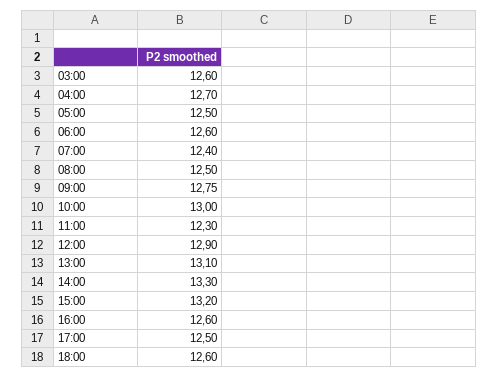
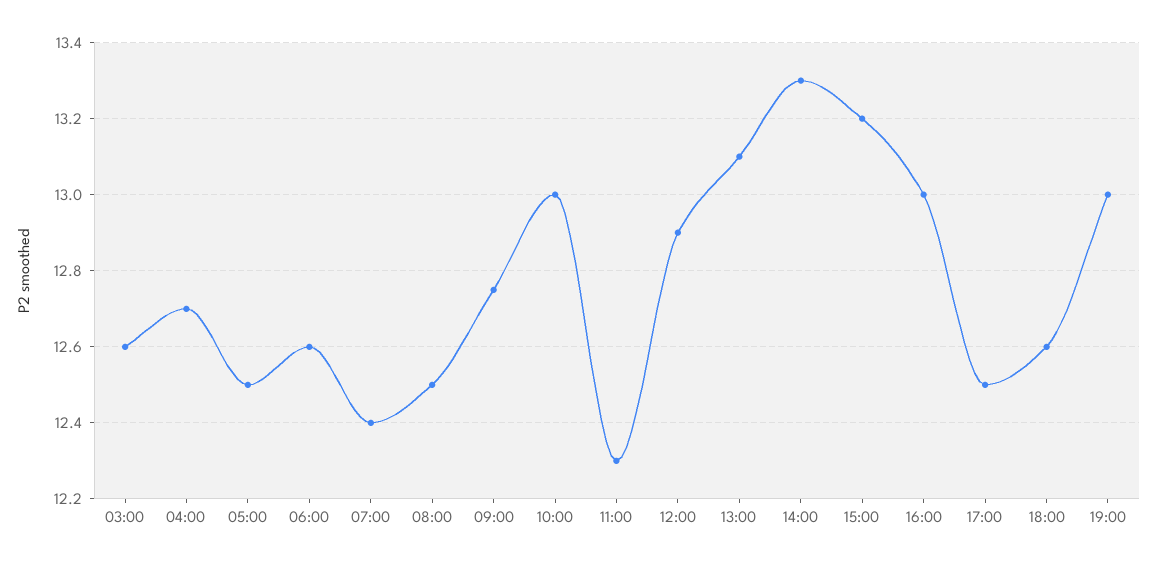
16:00: 12.6 -> 13
19:00: none -> 13

